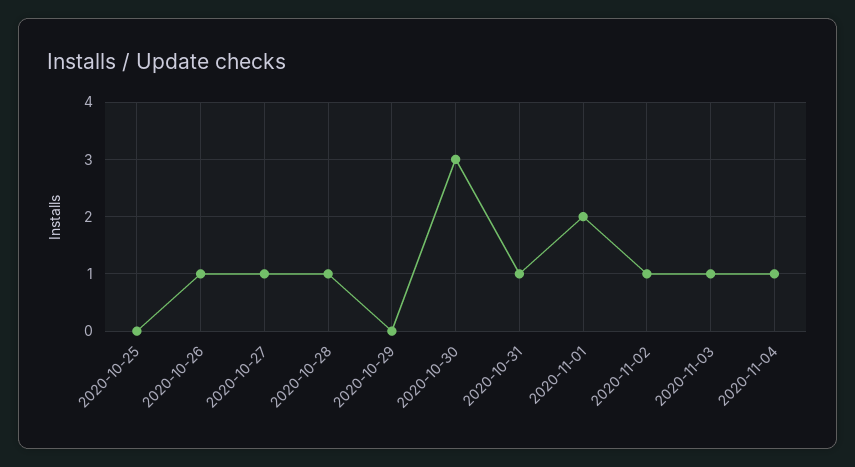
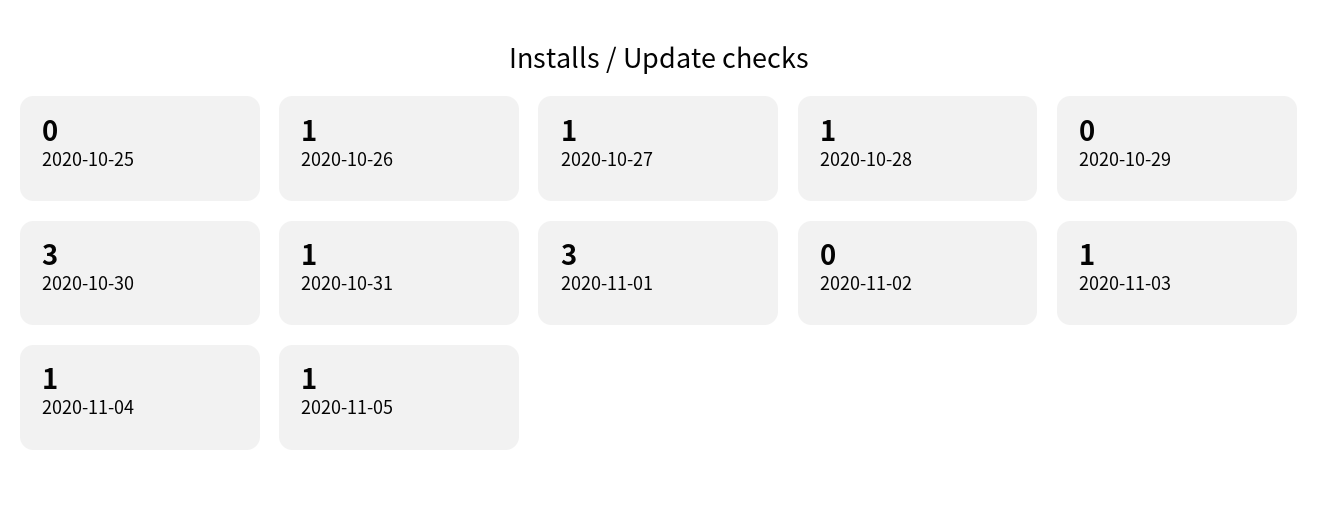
2020-11-01: 2 -> 3
2020-11-02: 1 -> 0
2020-11-05: none -> 1

